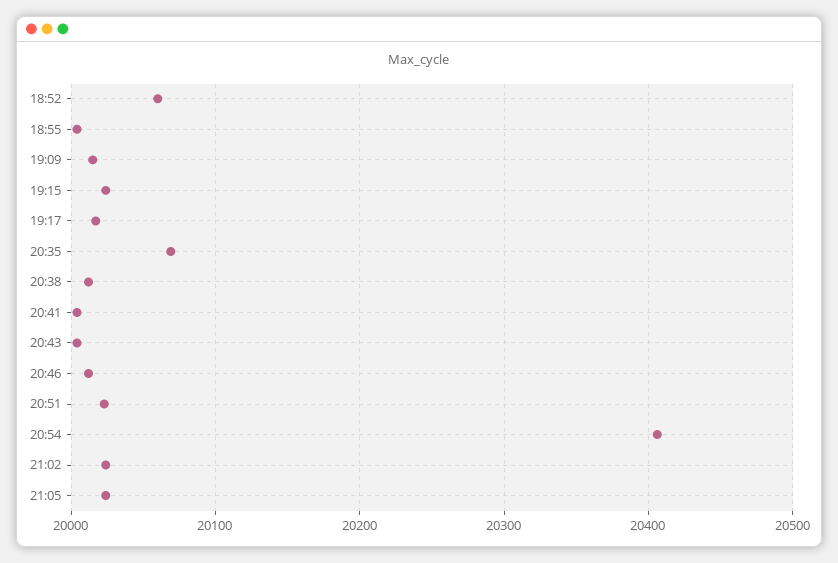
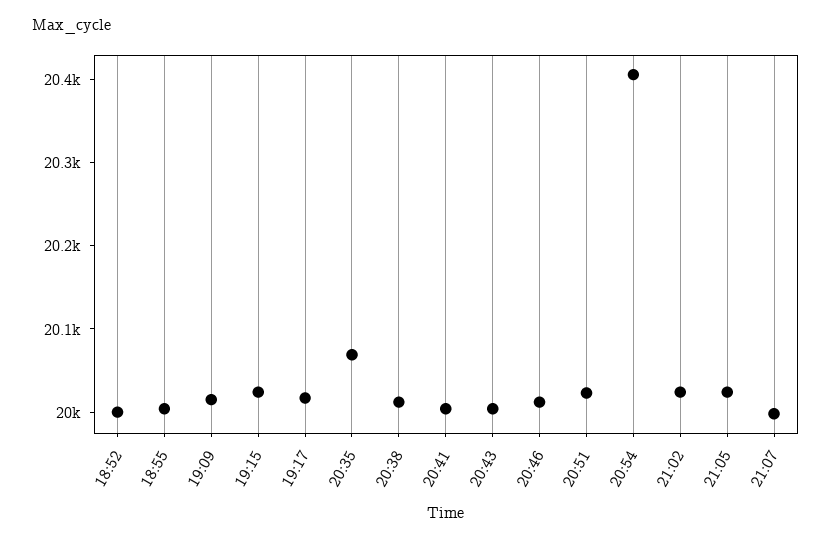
18:52: 20060 -> 20000
21:07: none -> 20000

